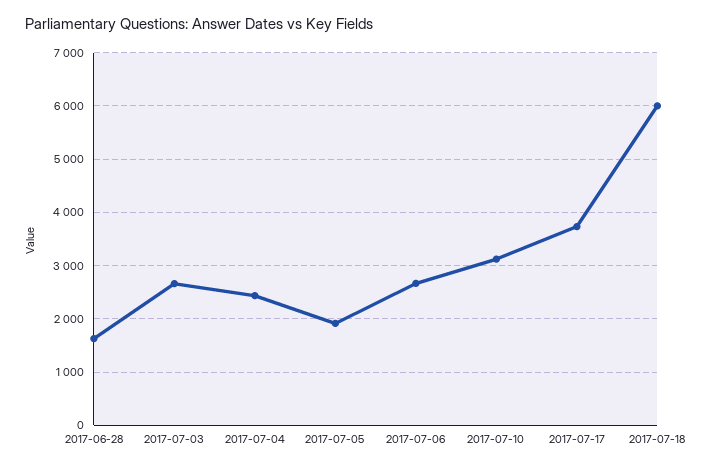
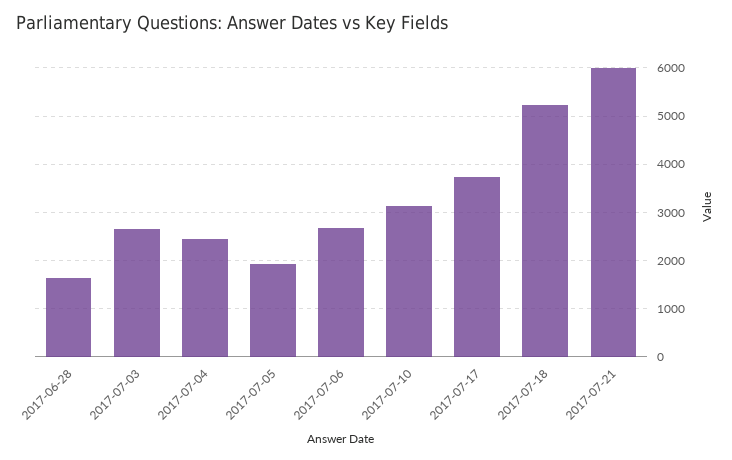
2017-07-18: 6000 -> 5200
2017-07-21: none -> 6000

